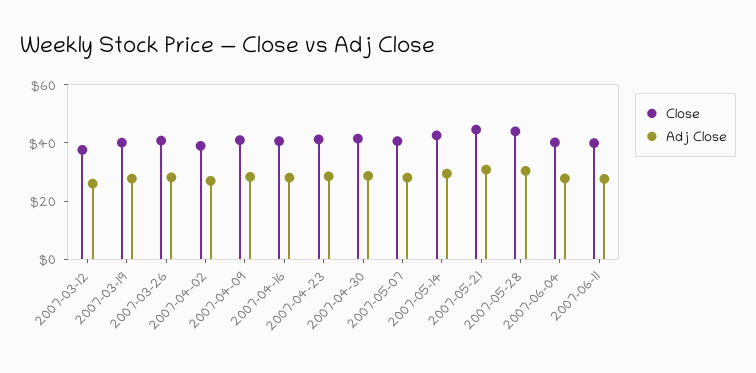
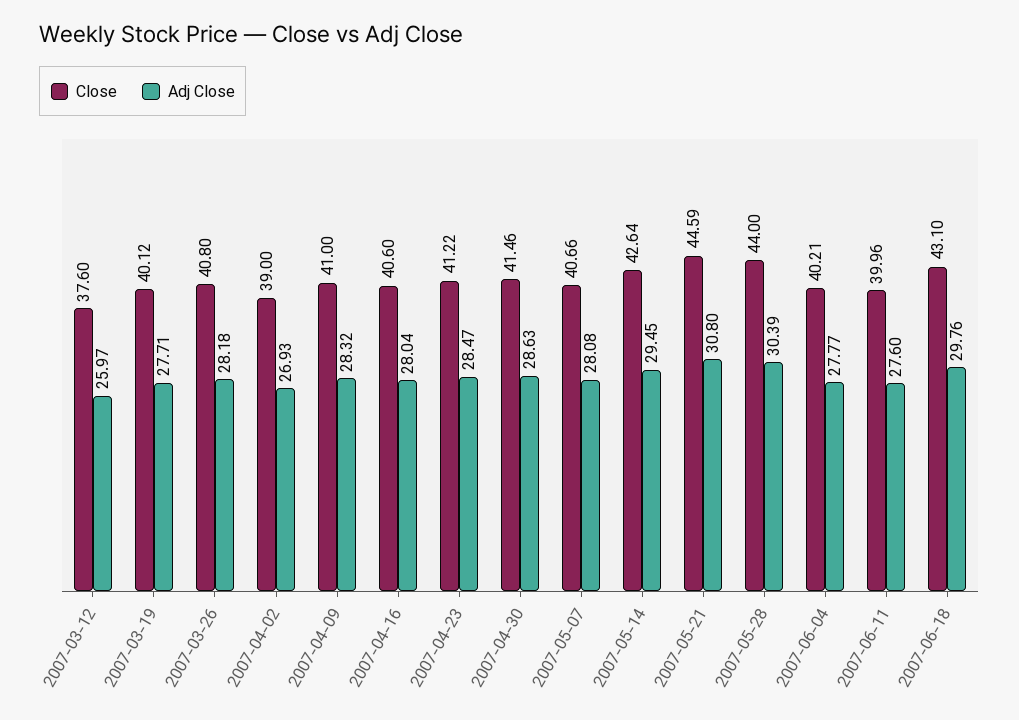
Close, 2007-06-18: none -> 43.1
Adj Close, 2007-06-18: none -> 29.76

